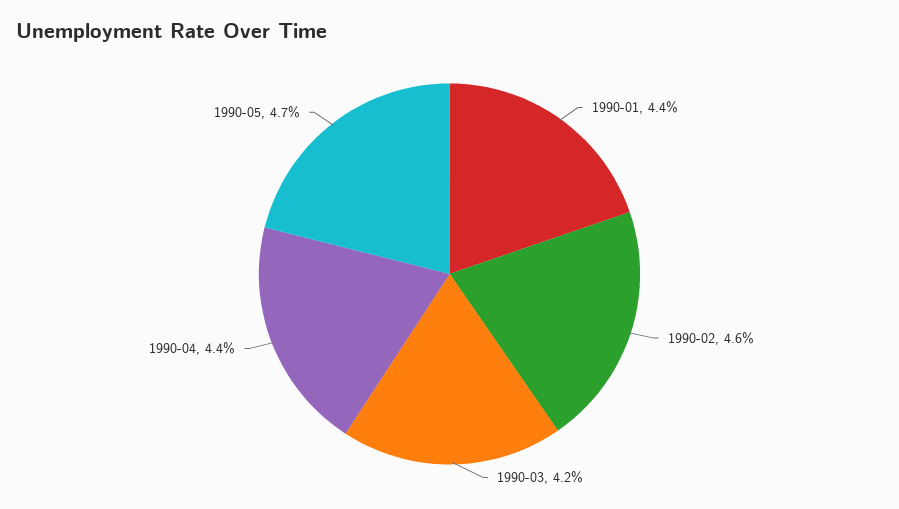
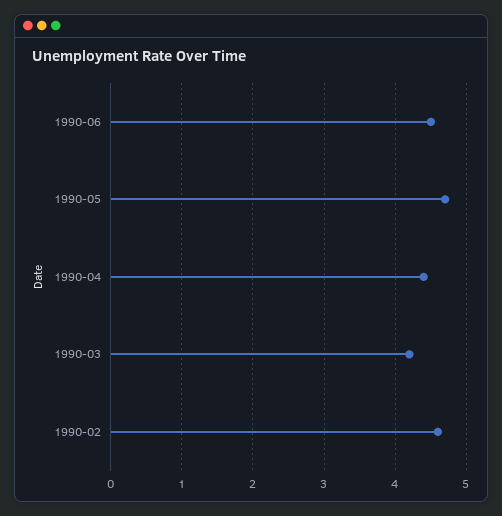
1990-01: 4.4 -> none
1990-06: none -> 4.5

